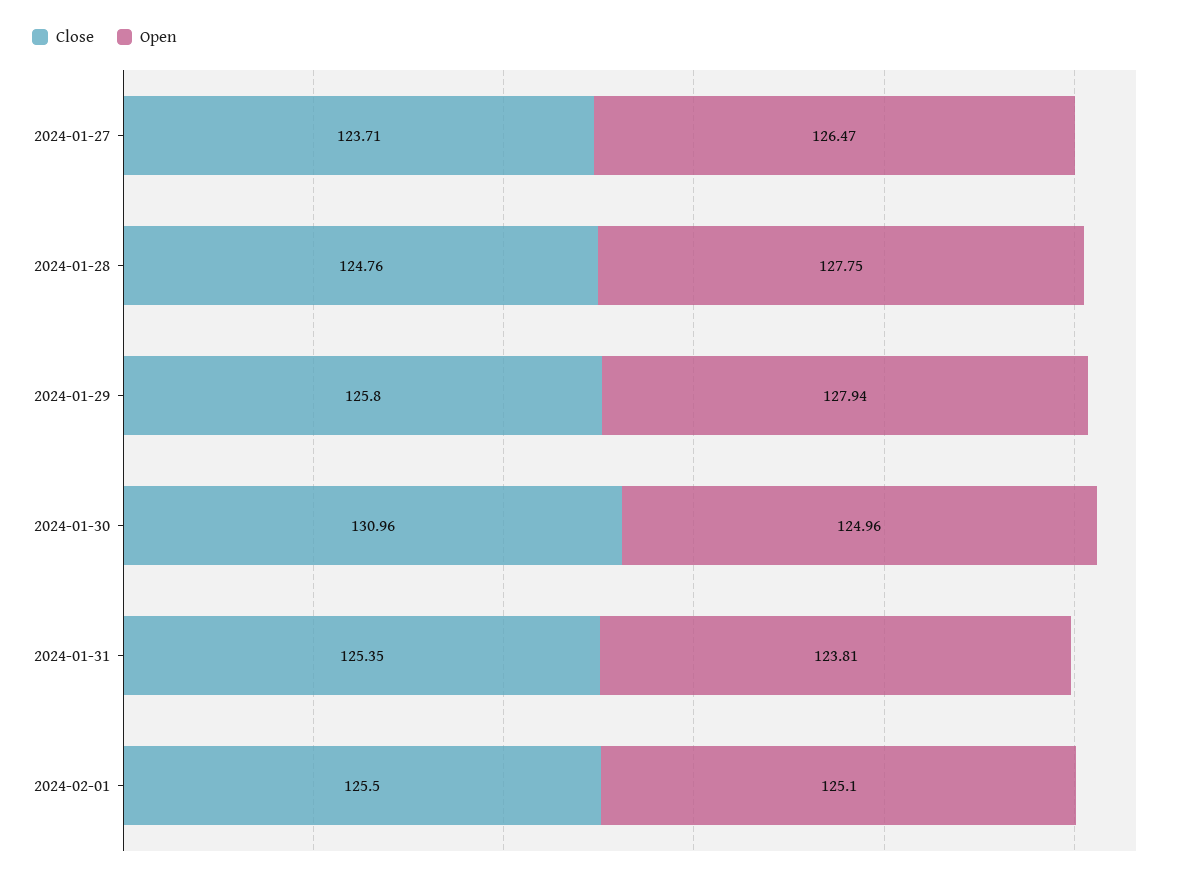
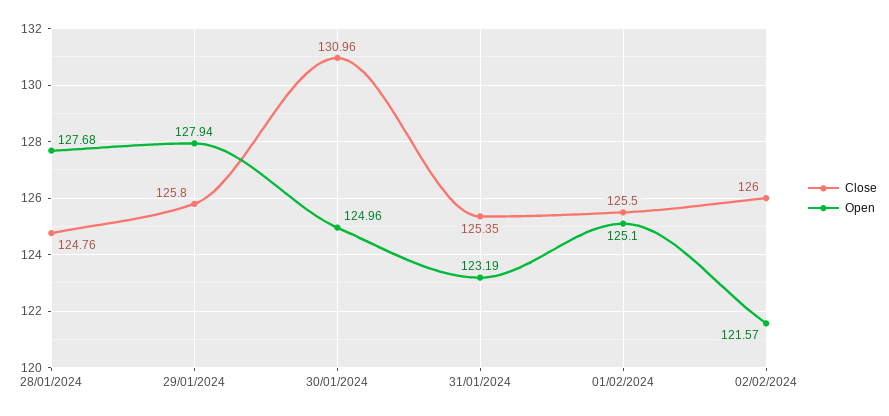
Close, 2024-01-27: 123.71 -> none
Open, 2024-01-27: 126.47 -> none
Open, 2024-01-28: 127.75 -> 127.68
Open, 2024-01-31: 123.81 -> 123.19
Close, 02/02/2024: none -> 126
Open, 02/02/2024: none -> 121.57

